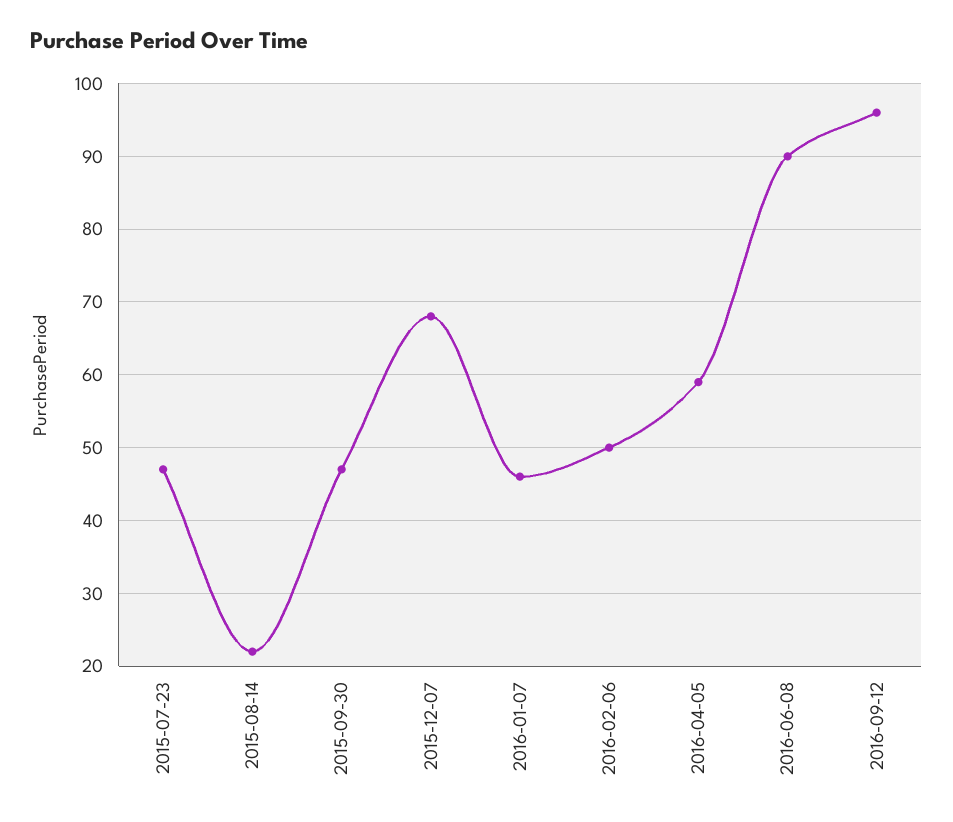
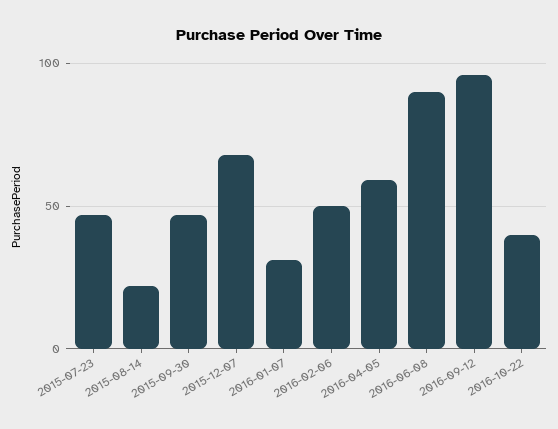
2016-01-07: 46 -> 30
2016-10-22: none -> 40

